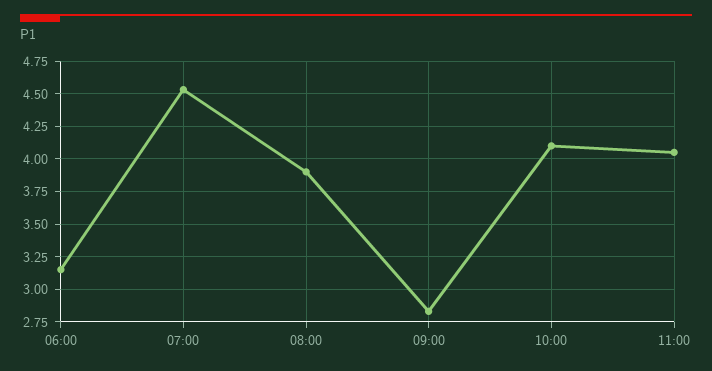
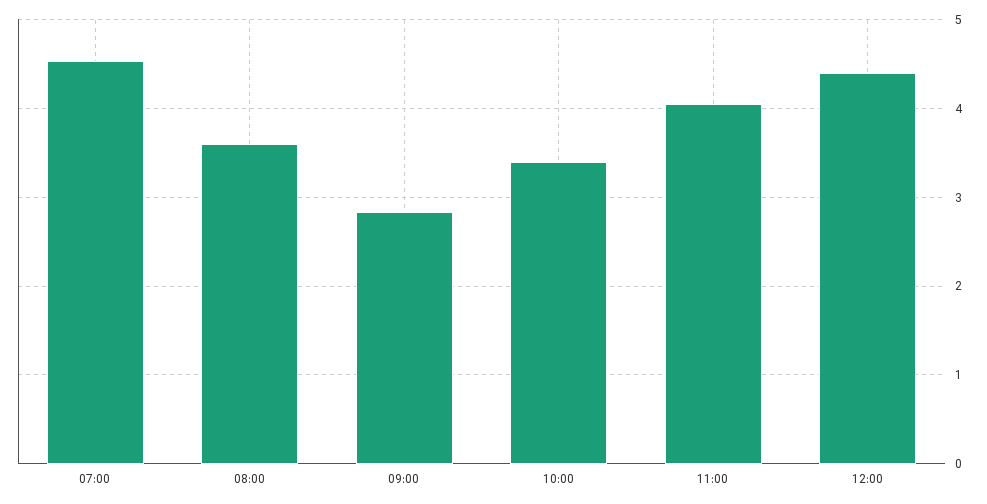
06:00: 3.15 -> none
08:00: 3.9 -> 3.6
10:00: 4.1 -> 3.4
12:00: none -> 4.4

